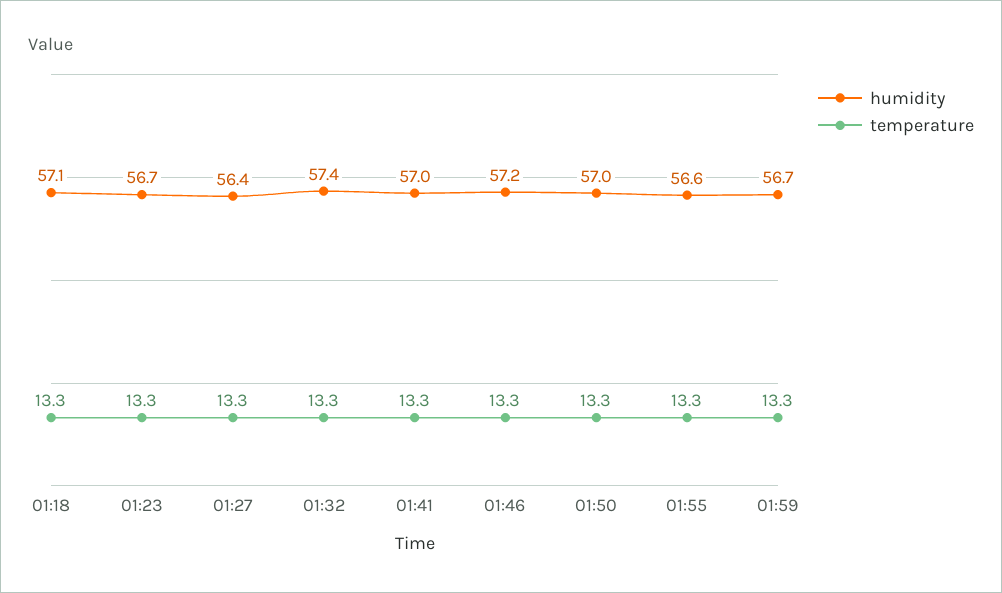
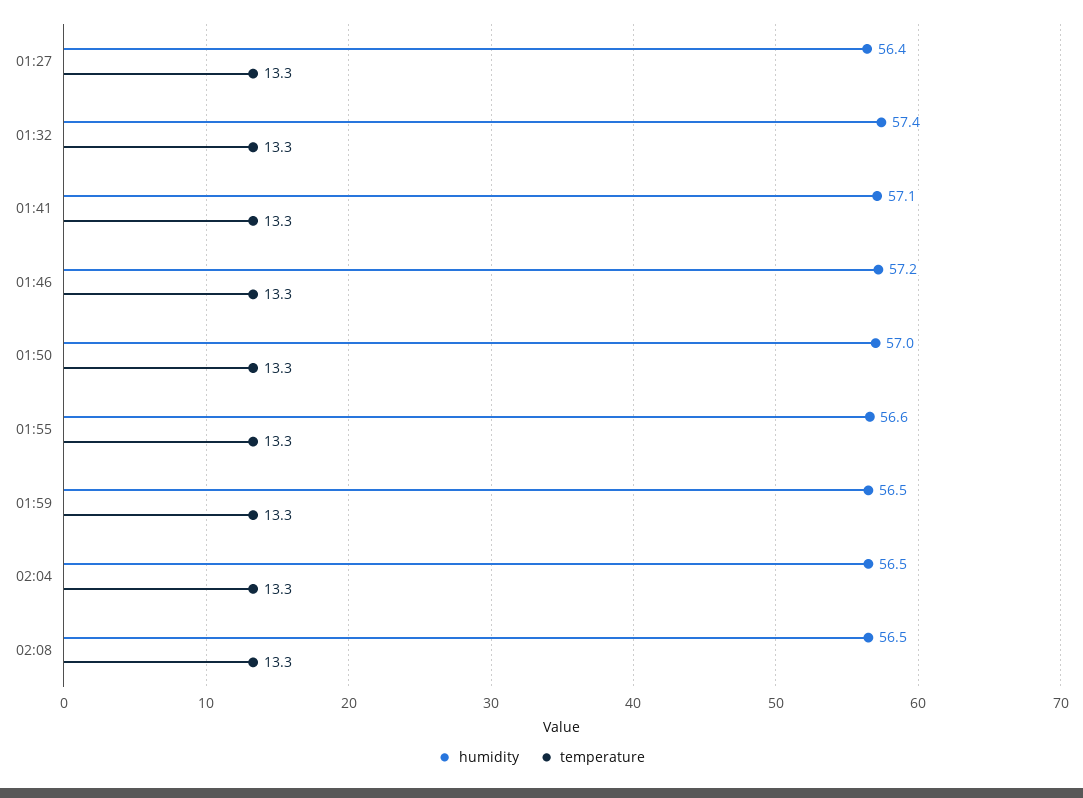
humidity, 01:18: 57.1 -> none
temperature, 01:18: 13.3 -> none
humidity, 01:23: 56.7 -> none
temperature, 01:23: 13.3 -> none
humidity, 01:41: 57 -> 57.1
humidity, 01:59: 56.7 -> 56.5
humidity, 02:04: none -> 56.5
temperature, 02:04: none -> 13.3
humidity, 02:08: none -> 56.5
temperature, 02:08: none -> 13.3

